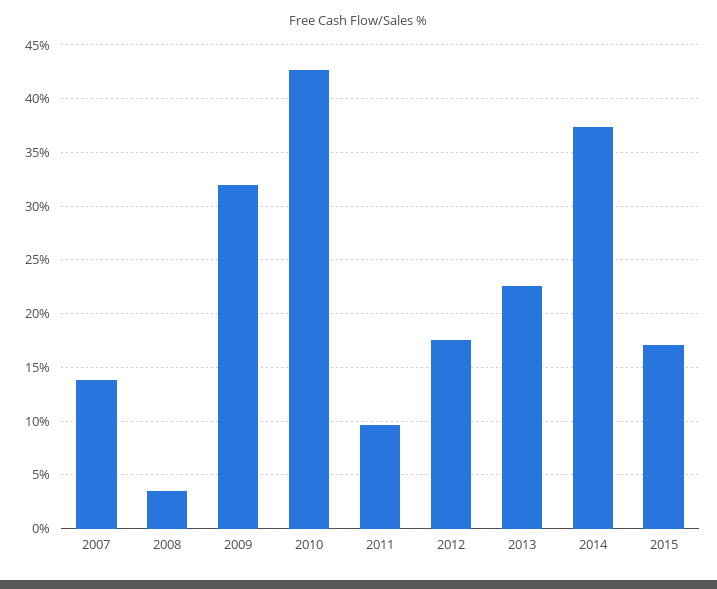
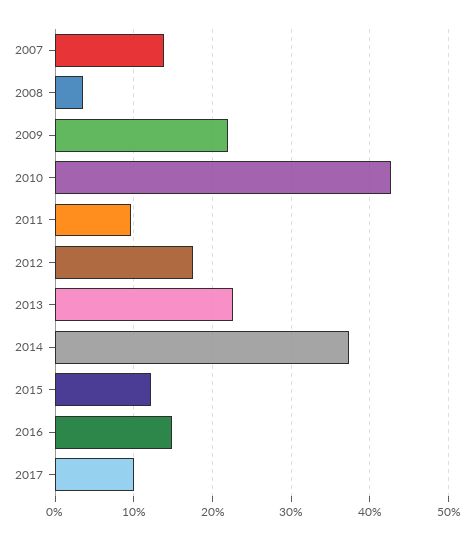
2009: 32 -> 22
2015: 17 -> 12
2016: none -> 15
2017: none -> 10

